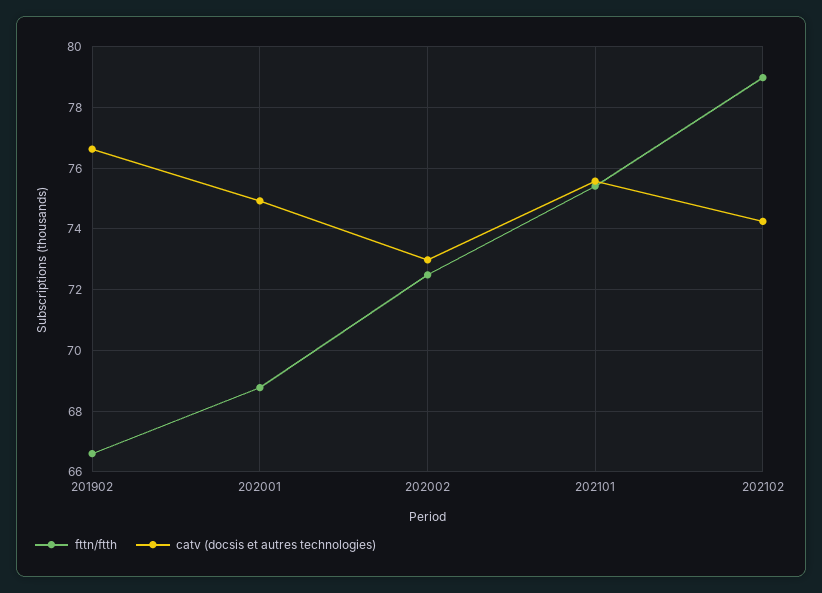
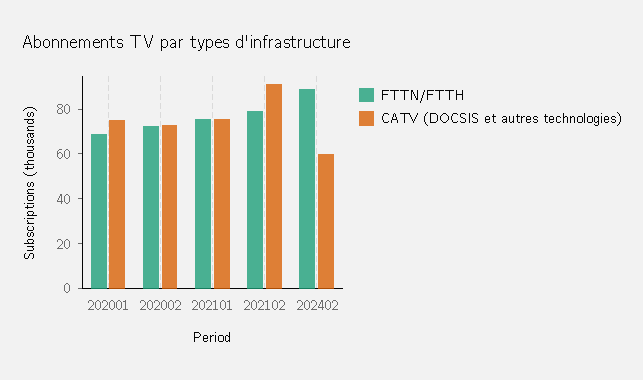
fttn/ftth, 201902: 66.6 -> none
catv (docsis et autres technologies), 201902: 76.6 -> none
catv (docsis et autres technologies), 202102: 74.2 -> 90
fttn/ftth, 202402: none -> 90
catv (docsis et autres technologies), 202402: none -> 60

